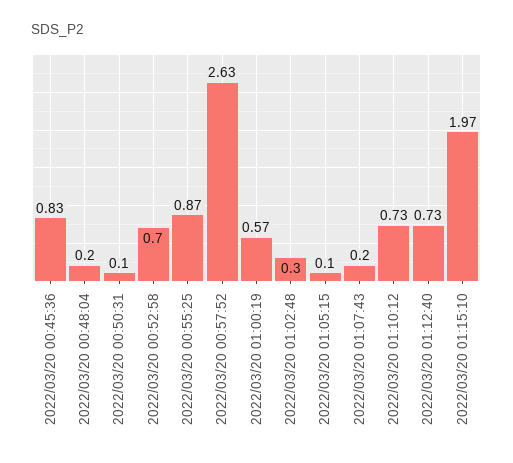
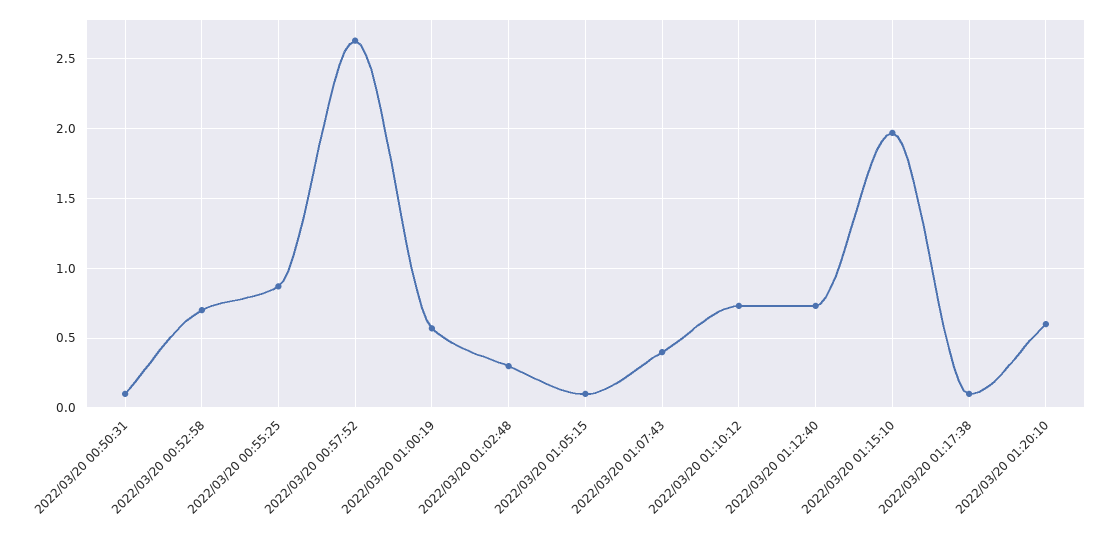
2022/03/20 00:45:36: 0.83 -> none
2022/03/20 00:48:04: 0.2 -> none
2022/03/20 01:07:43: 0.2 -> 0.4
2022/03/20 01:17:38: none -> 0.1
2022/03/20 01:20:10: none -> 0.6

